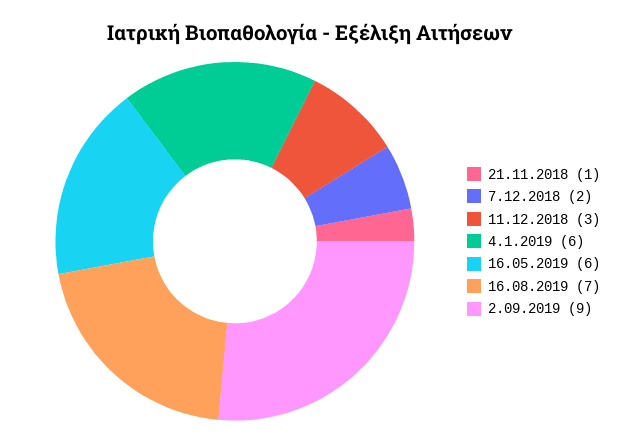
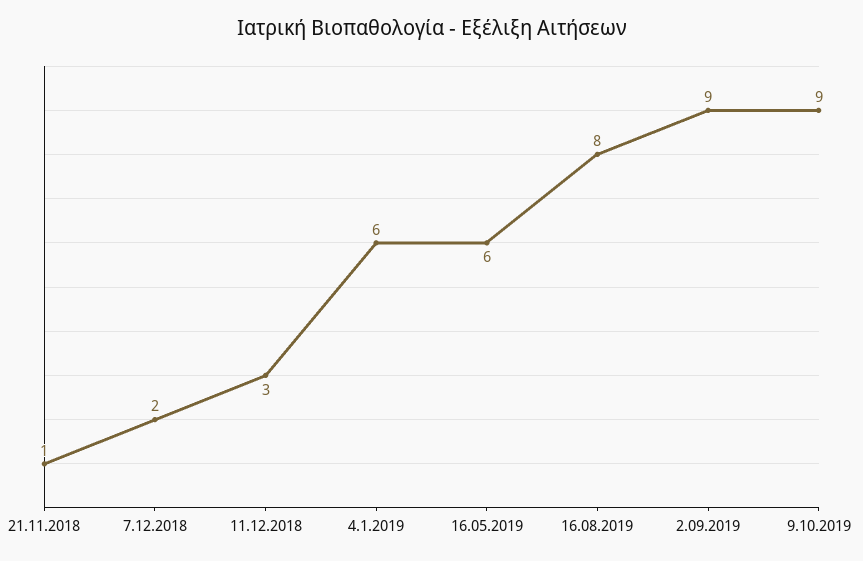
16.08.2019: 7 -> 8
9.10.2019: none -> 9

